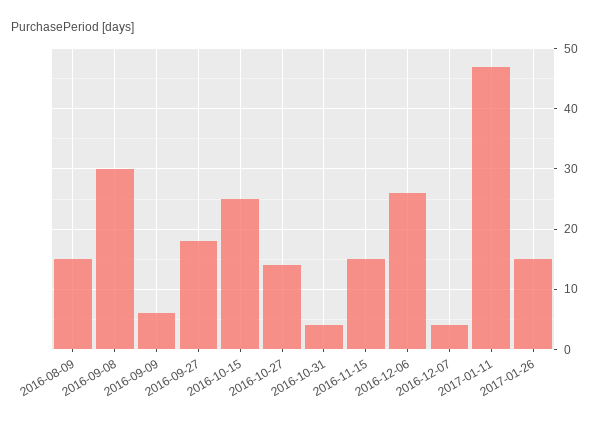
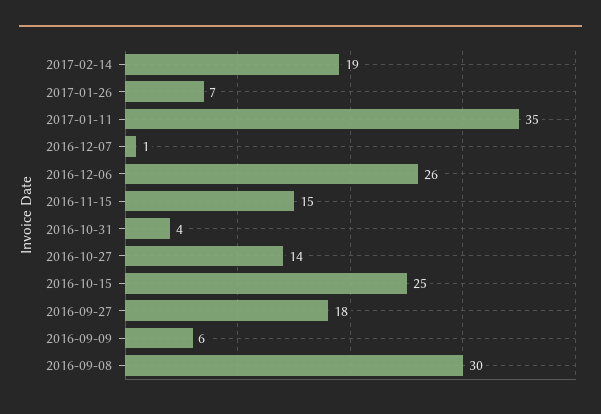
2016-08-09: 15 -> none
2016-12-07: 4 -> 1
2017-01-11: 47 -> 35
2017-01-26: 15 -> 7
2017-02-14: none -> 19

